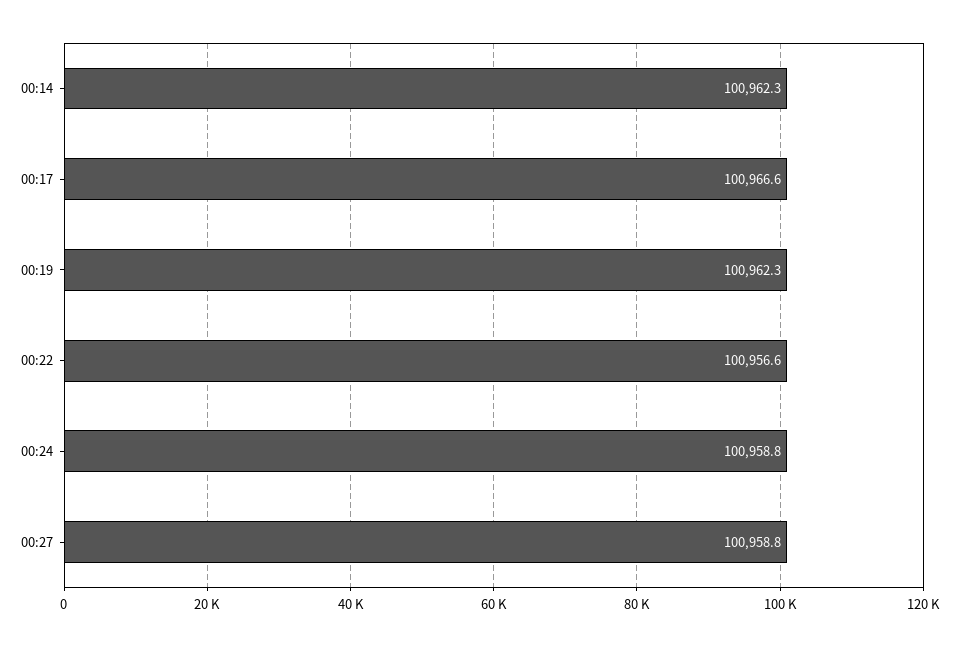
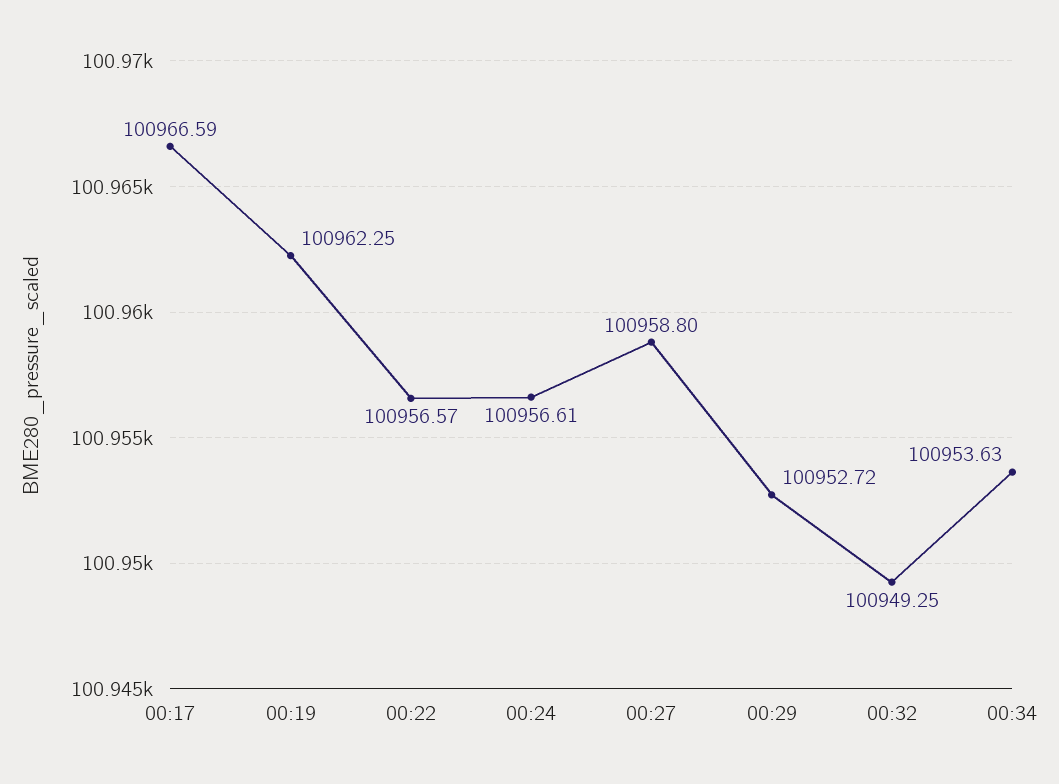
00:14: 100962.3 -> none
00:24: 100958.8 -> 100956.61
00:29: none -> 100952.72
00:32: none -> 100949.25
00:34: none -> 100953.63

